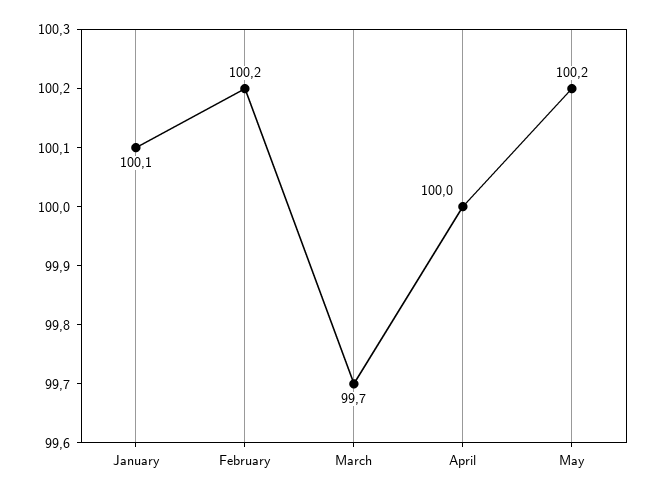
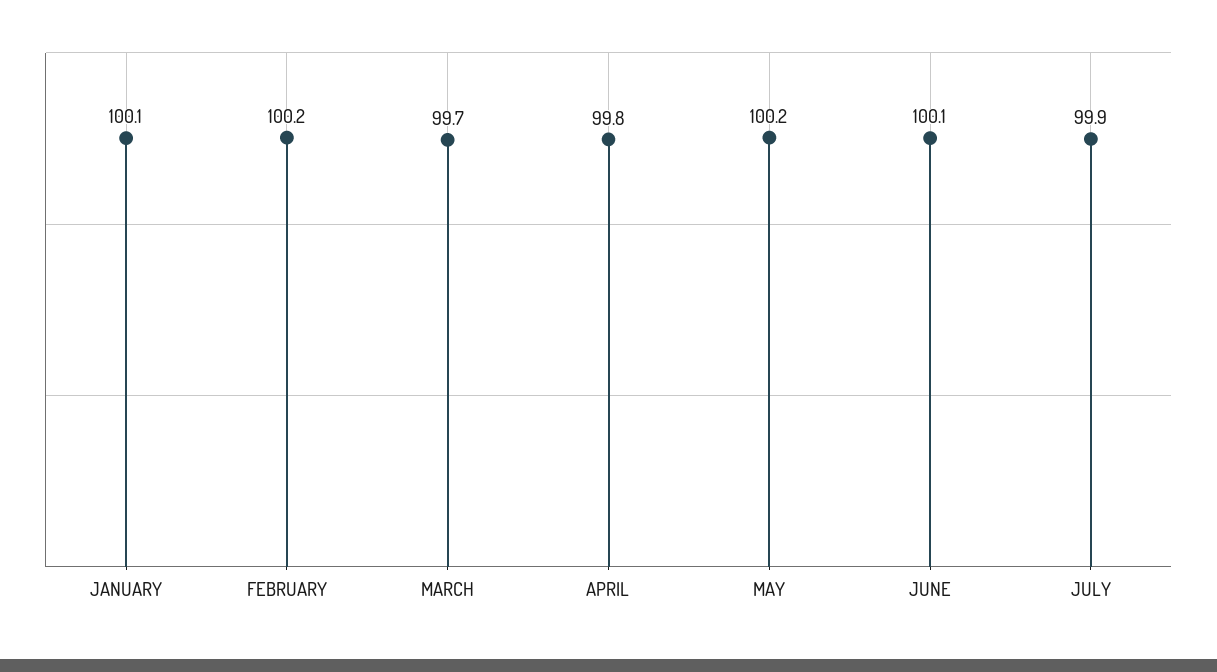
April: 100 -> 99.8
JUNE: none -> 100.1
JULY: none -> 99.9

